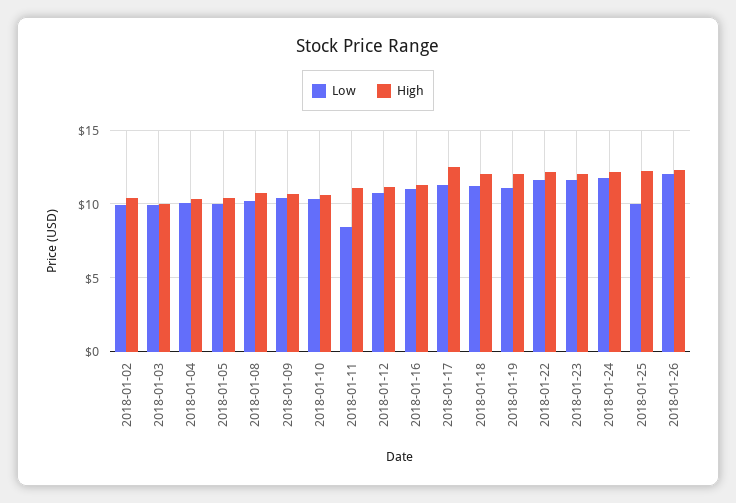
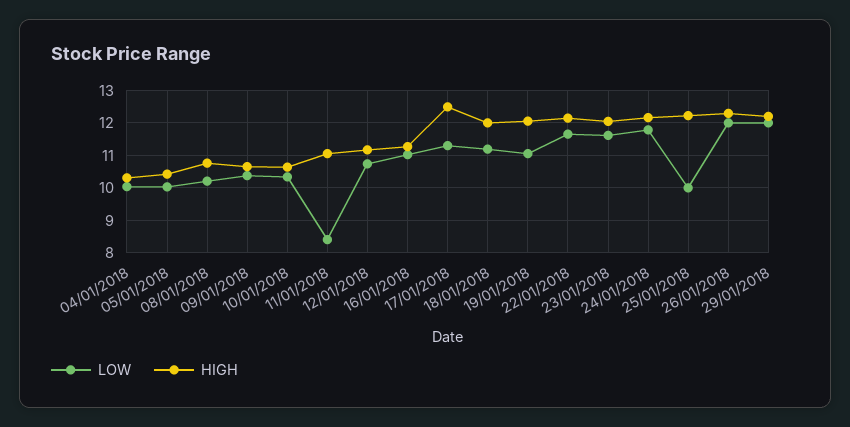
Low, 2018-01-02: 10 -> none
High, 2018-01-02: 10.5 -> none
Low, 2018-01-03: 10 -> none
High, 2018-01-03: 10 -> none
Low, 29/01/2018: none -> 12
High, 29/01/2018: none -> 12.2

